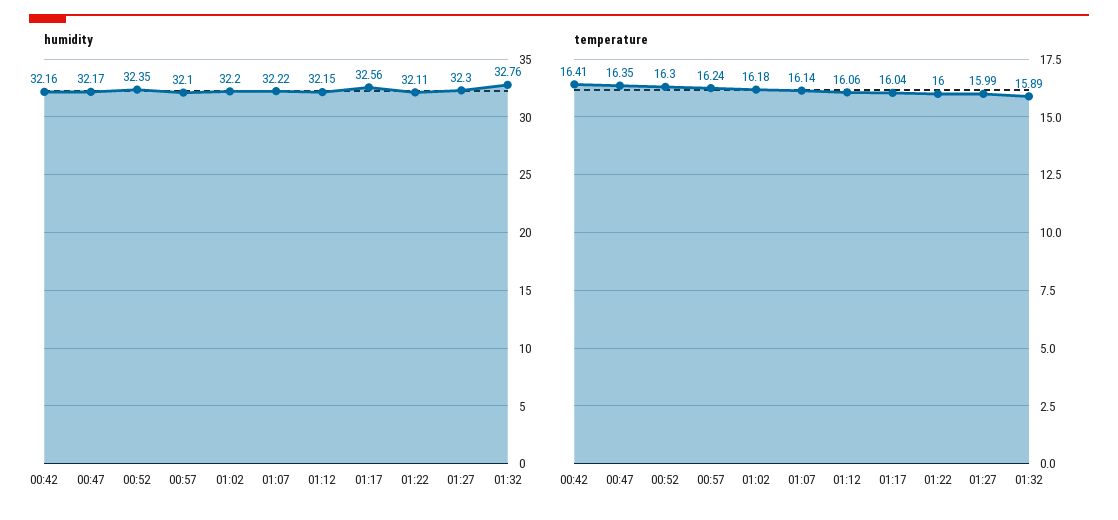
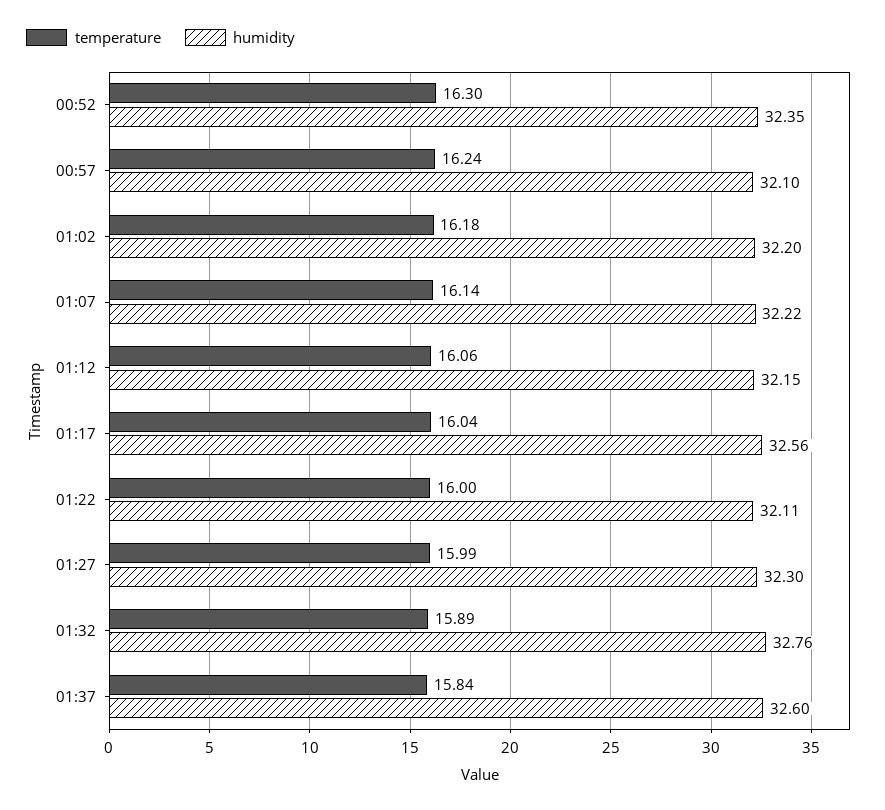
humidity, 00:42: 32.16 -> none
humidity, 00:47: 32.17 -> none
temperature, 00:42: 16.41 -> none
temperature, 00:47: 16.35 -> none
temperature, 01:37: none -> 15.84
humidity, 01:37: none -> 32.6

